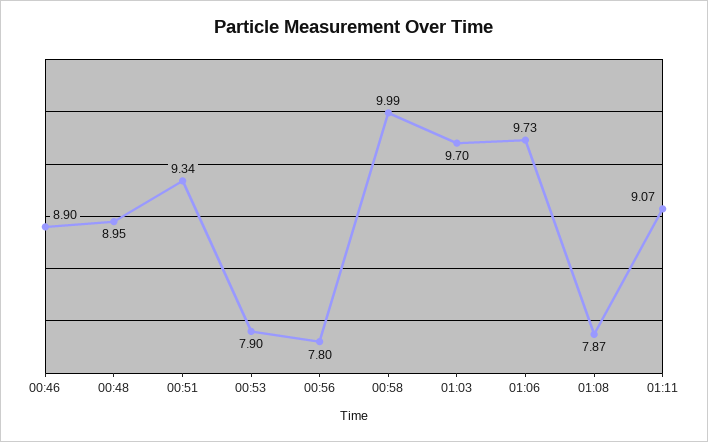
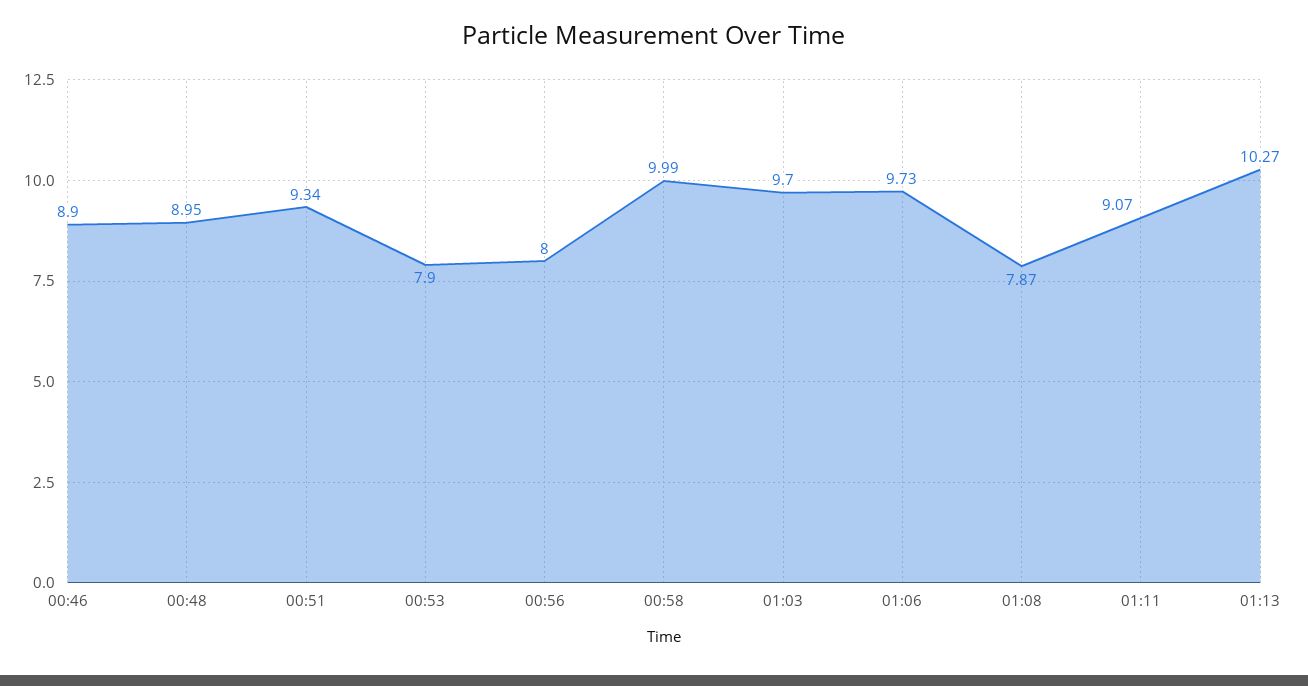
00:56: 7.8 -> 8
01:13: none -> 10.27

